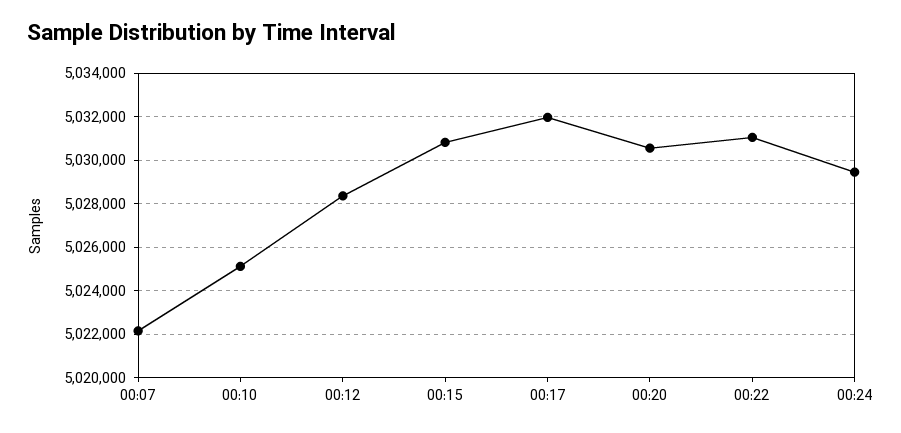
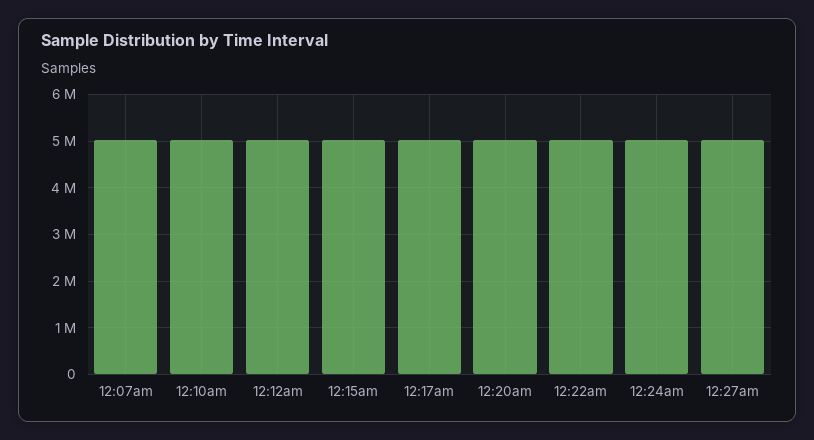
12:27am: none -> 5000000

